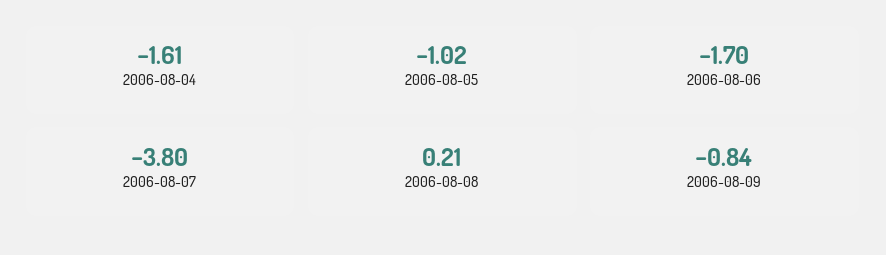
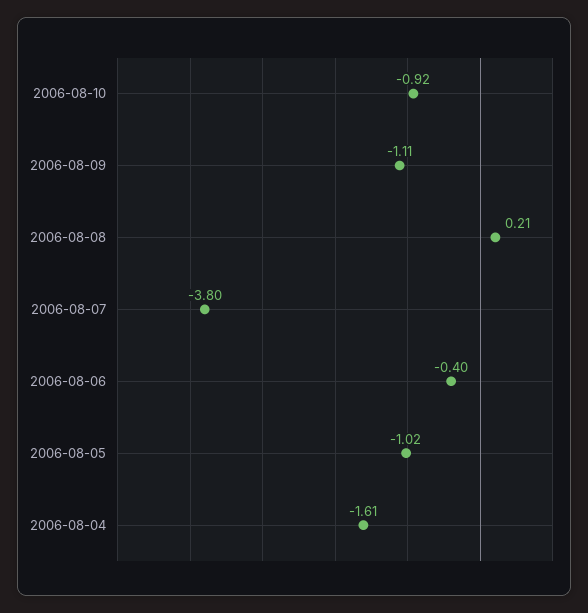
2006-08-06: -1.7 -> -0.4
2006-08-09: -0.84 -> -1.11
2006-08-10: none -> -0.92

